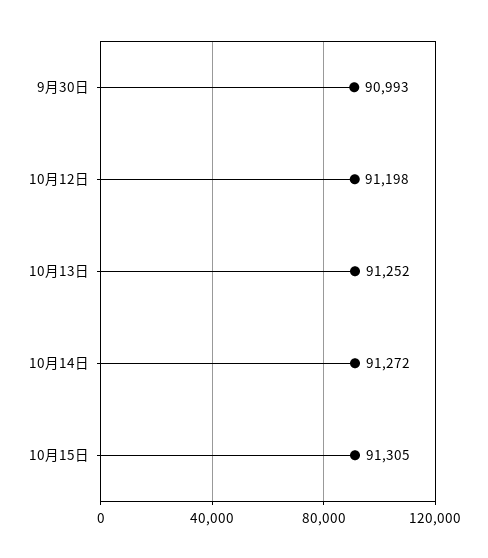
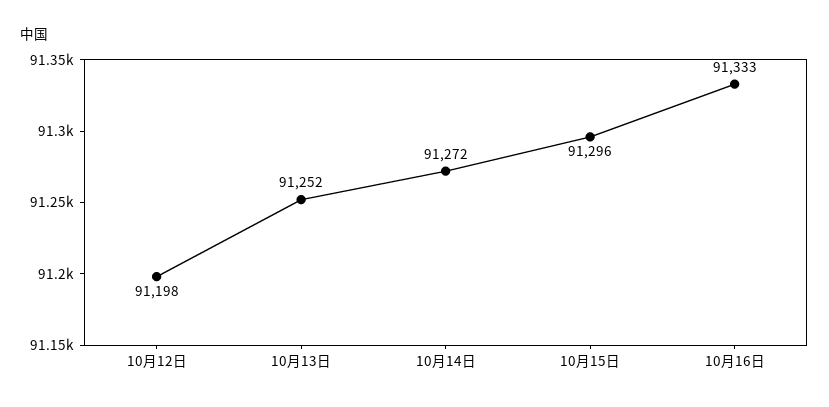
9月30日: 90993 -> none
10月15日: 91305 -> 91296
10月16日: none -> 91333

